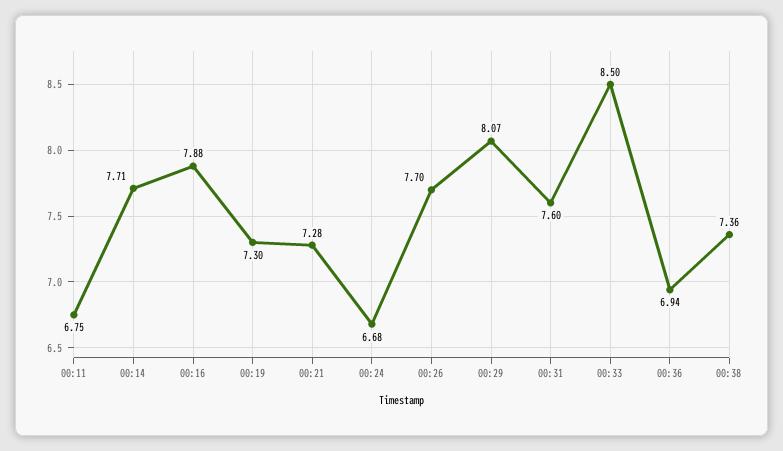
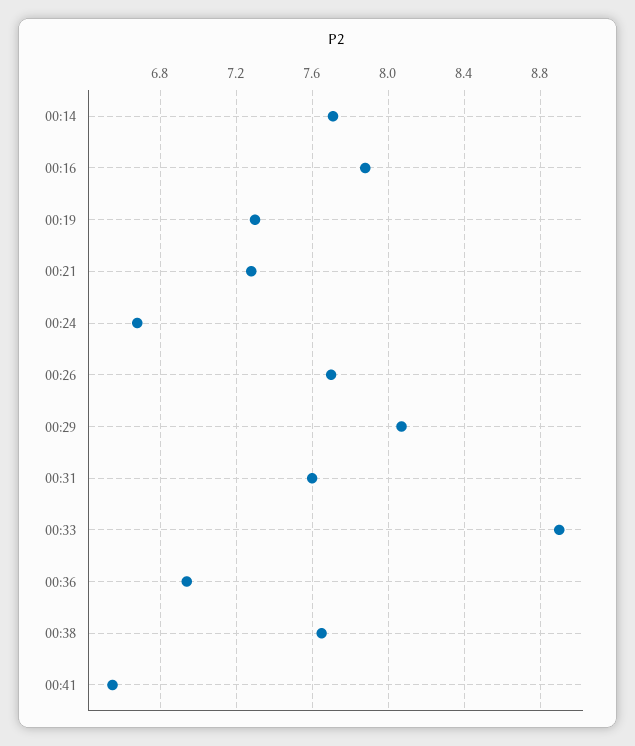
00:11: 6.75 -> none
00:33: 8.5 -> 8.9
00:38: 7.36 -> 7.65
00:41: none -> 6.55

